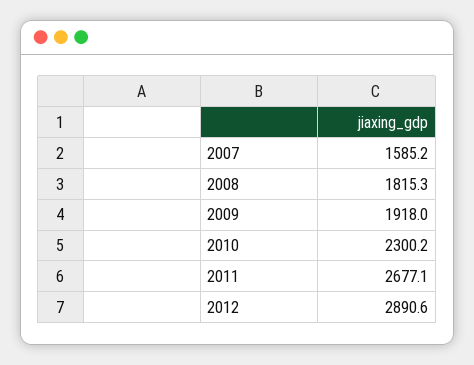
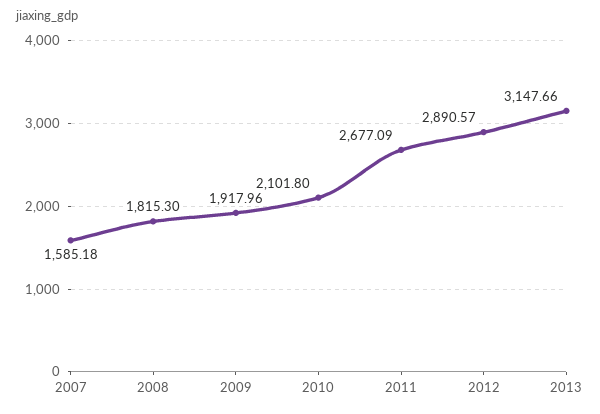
2010: 2300.2 -> 2101.8
2013: none -> 3147.66

